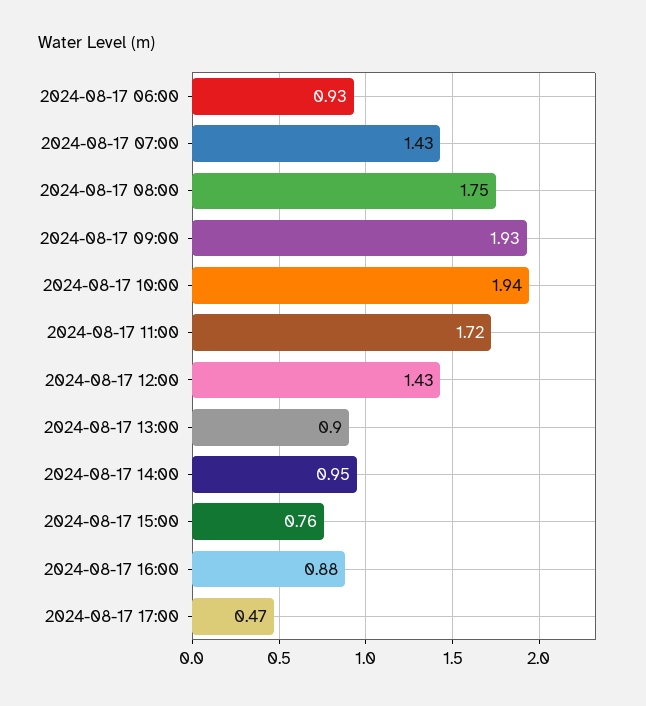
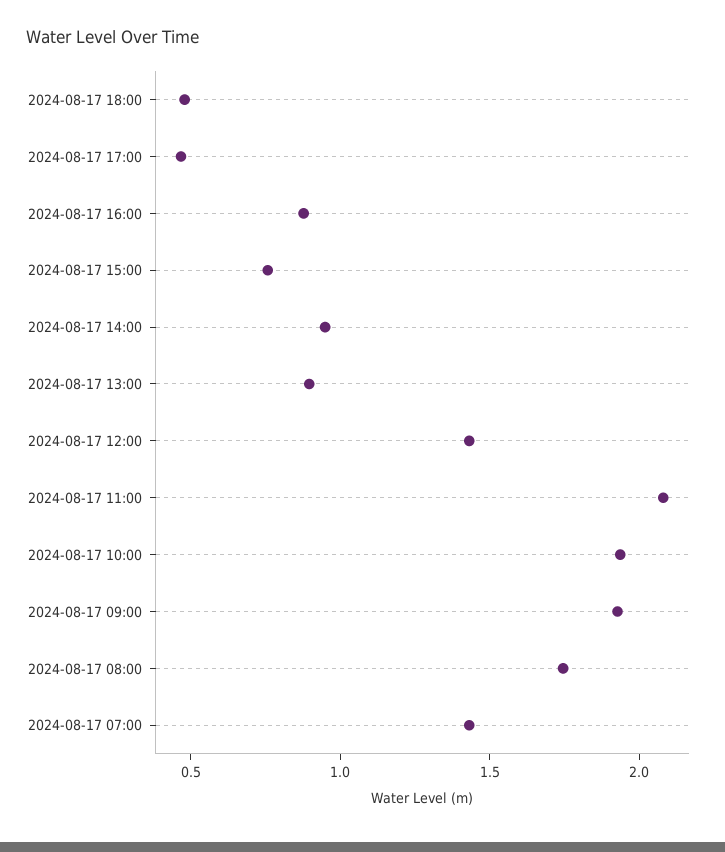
2024-08-17 06:00: 0.93 -> none
2024-08-17 11:00: 1.72 -> 2.1
2024-08-17 18:00: none -> 0.5

